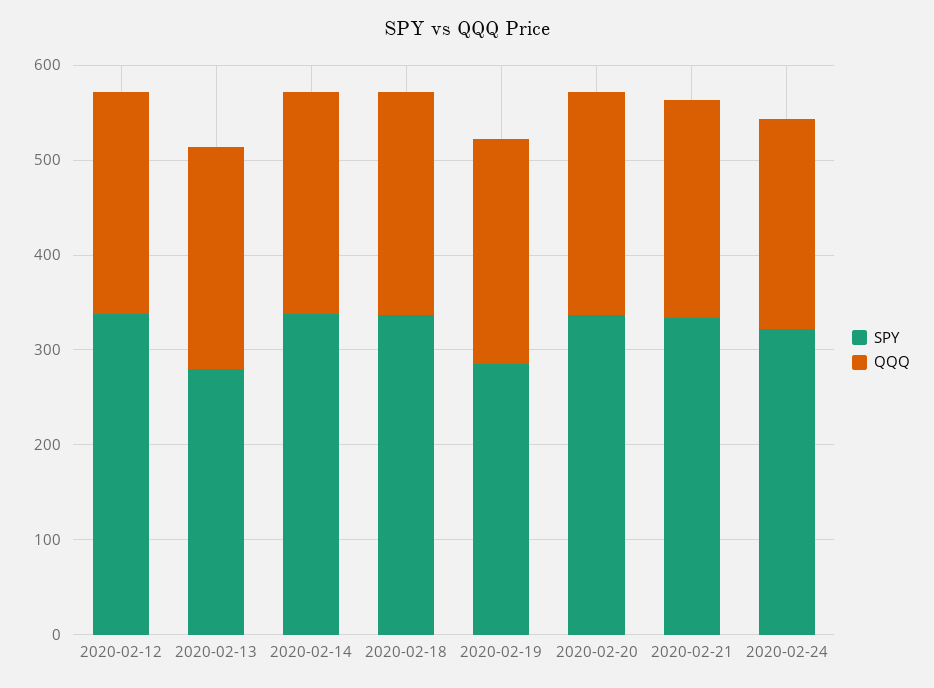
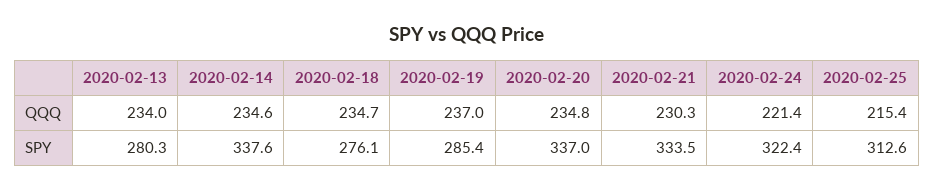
SPY, 2020-02-12: 340 -> none
QQQ, 2020-02-12: 240 -> none
SPY, 2020-02-18: 340 -> 276.1
QQQ, 2020-02-25: none -> 215.4
SPY, 2020-02-25: none -> 312.6

